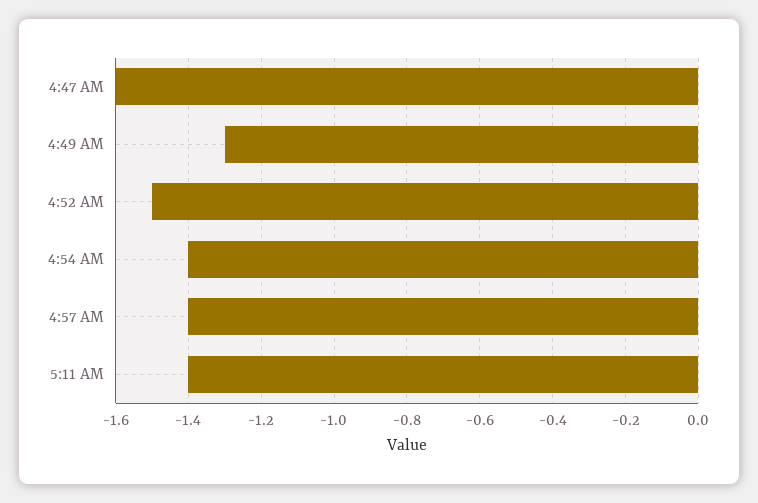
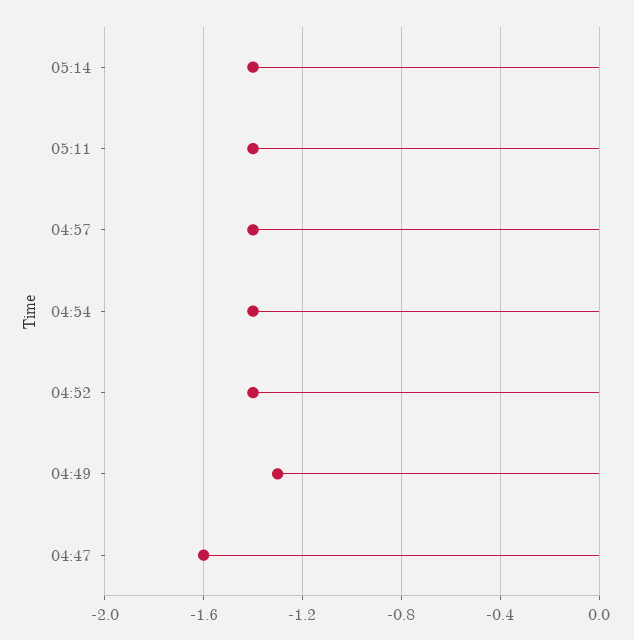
4:52 AM: -1.5 -> -1.4
05:14: none -> -1.4

